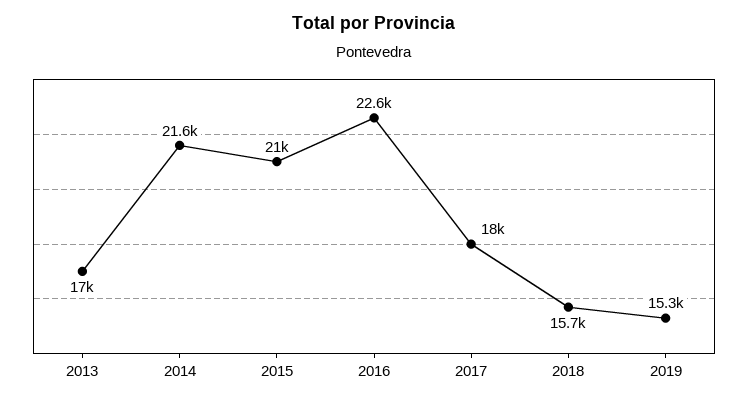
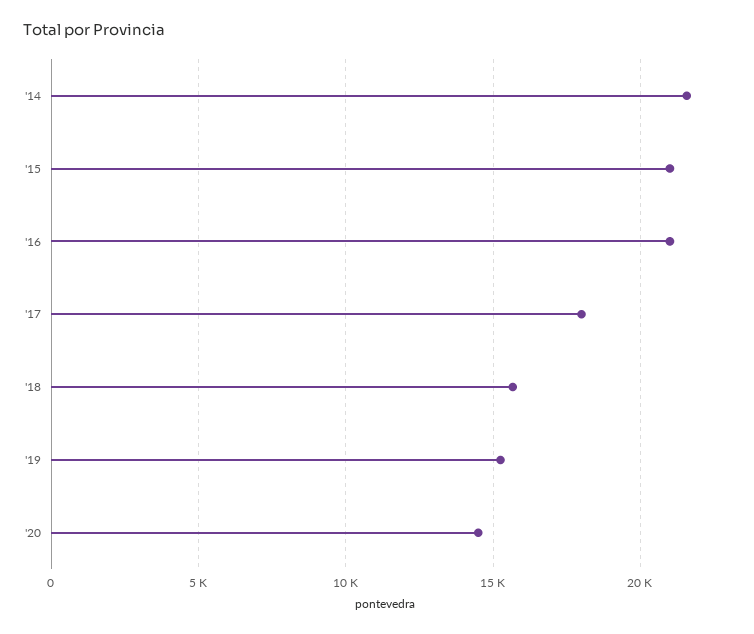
2013: 17000 -> none
2016: 22600 -> 21000
'20: none -> 14500

